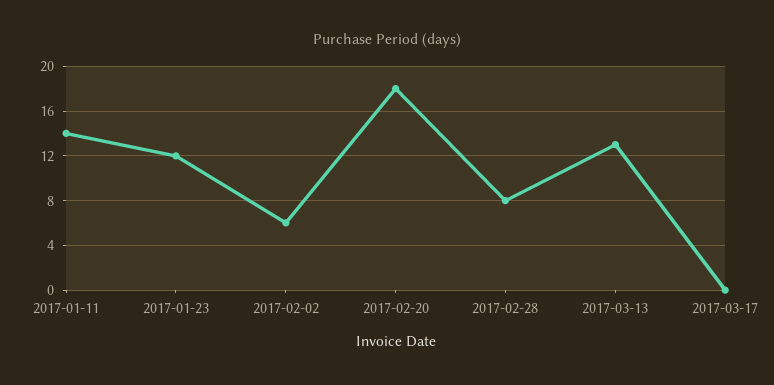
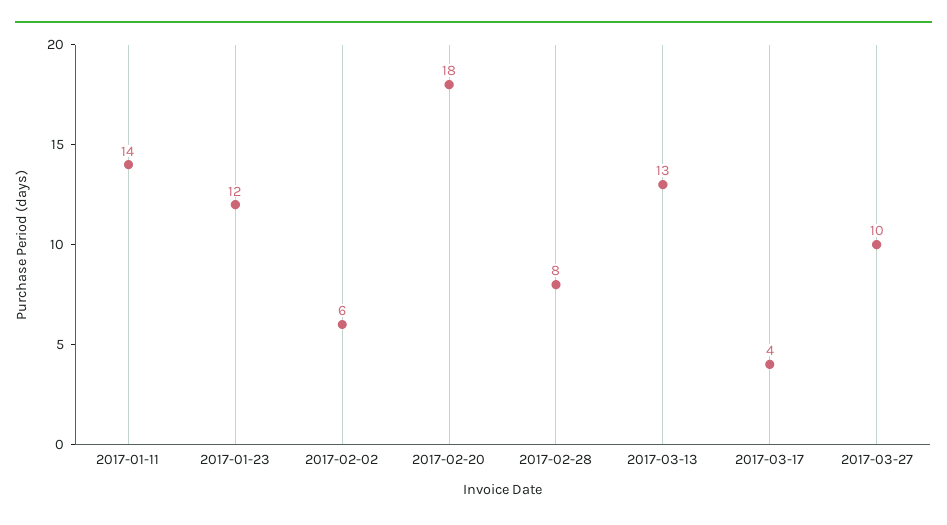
2017-03-17: 0 -> 4
2017-03-27: none -> 10

